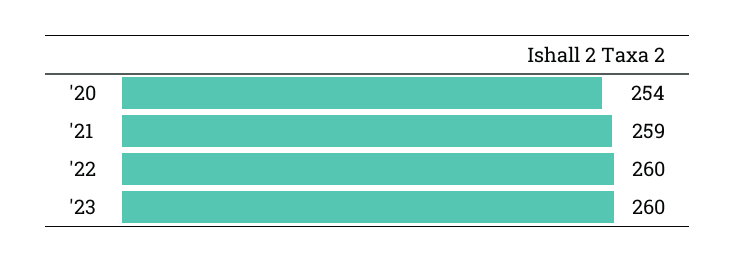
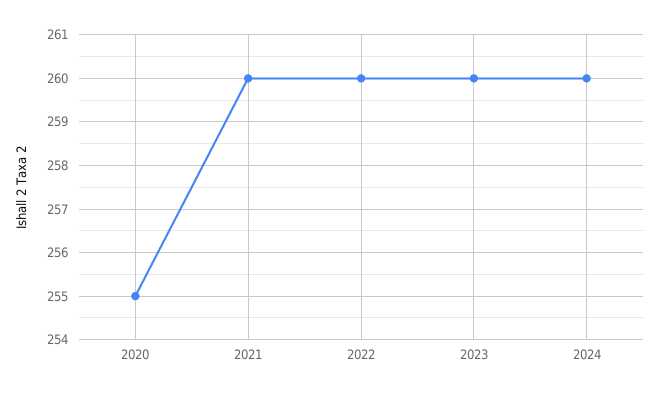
'20: 254 -> 255
'21: 259 -> 260
2024: none -> 260

